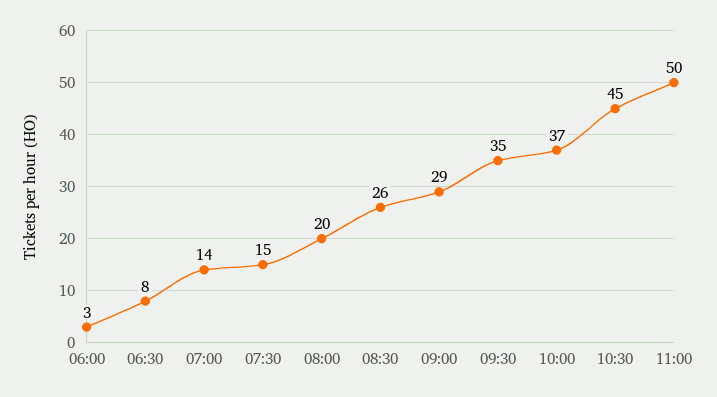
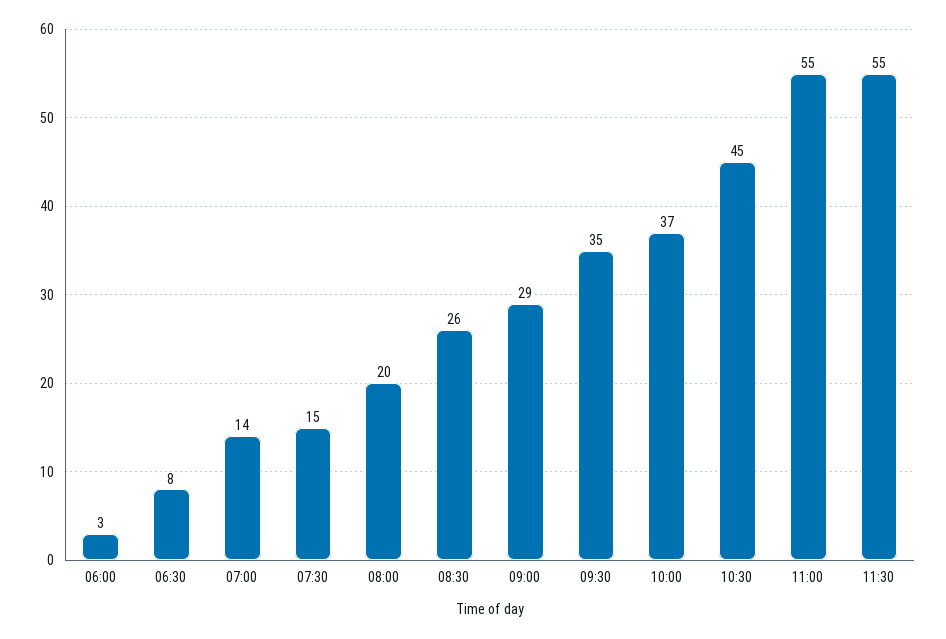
11:00: 50 -> 55
11:30: none -> 55

